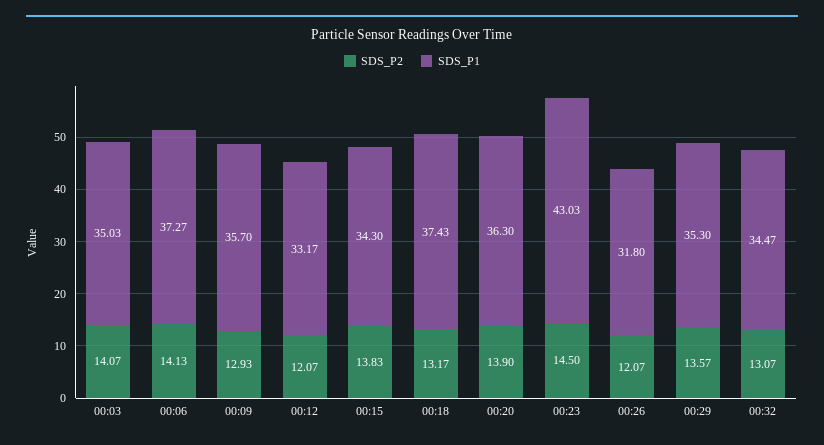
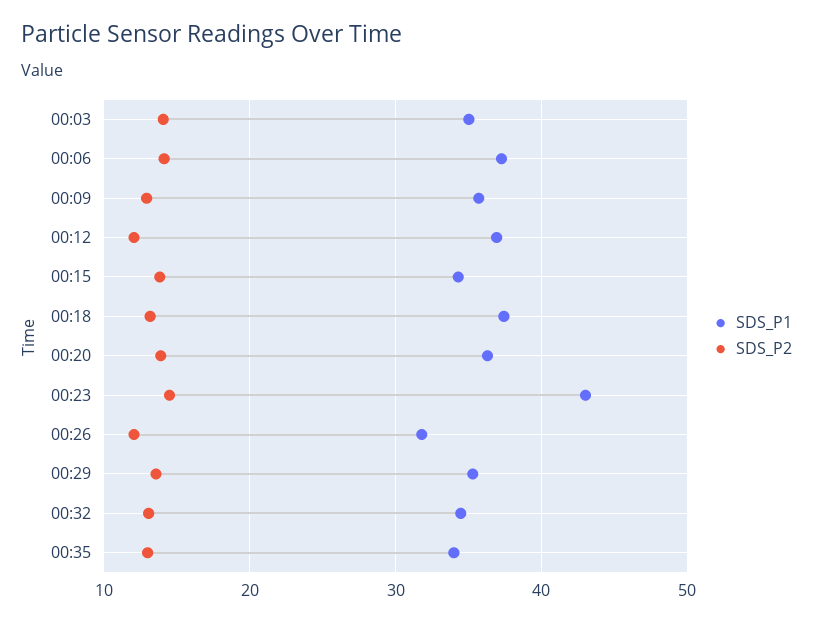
SDS_P1, 00:12: 33.17 -> 37
SDS_P1, 00:35: none -> 34
SDS_P2, 00:35: none -> 13

